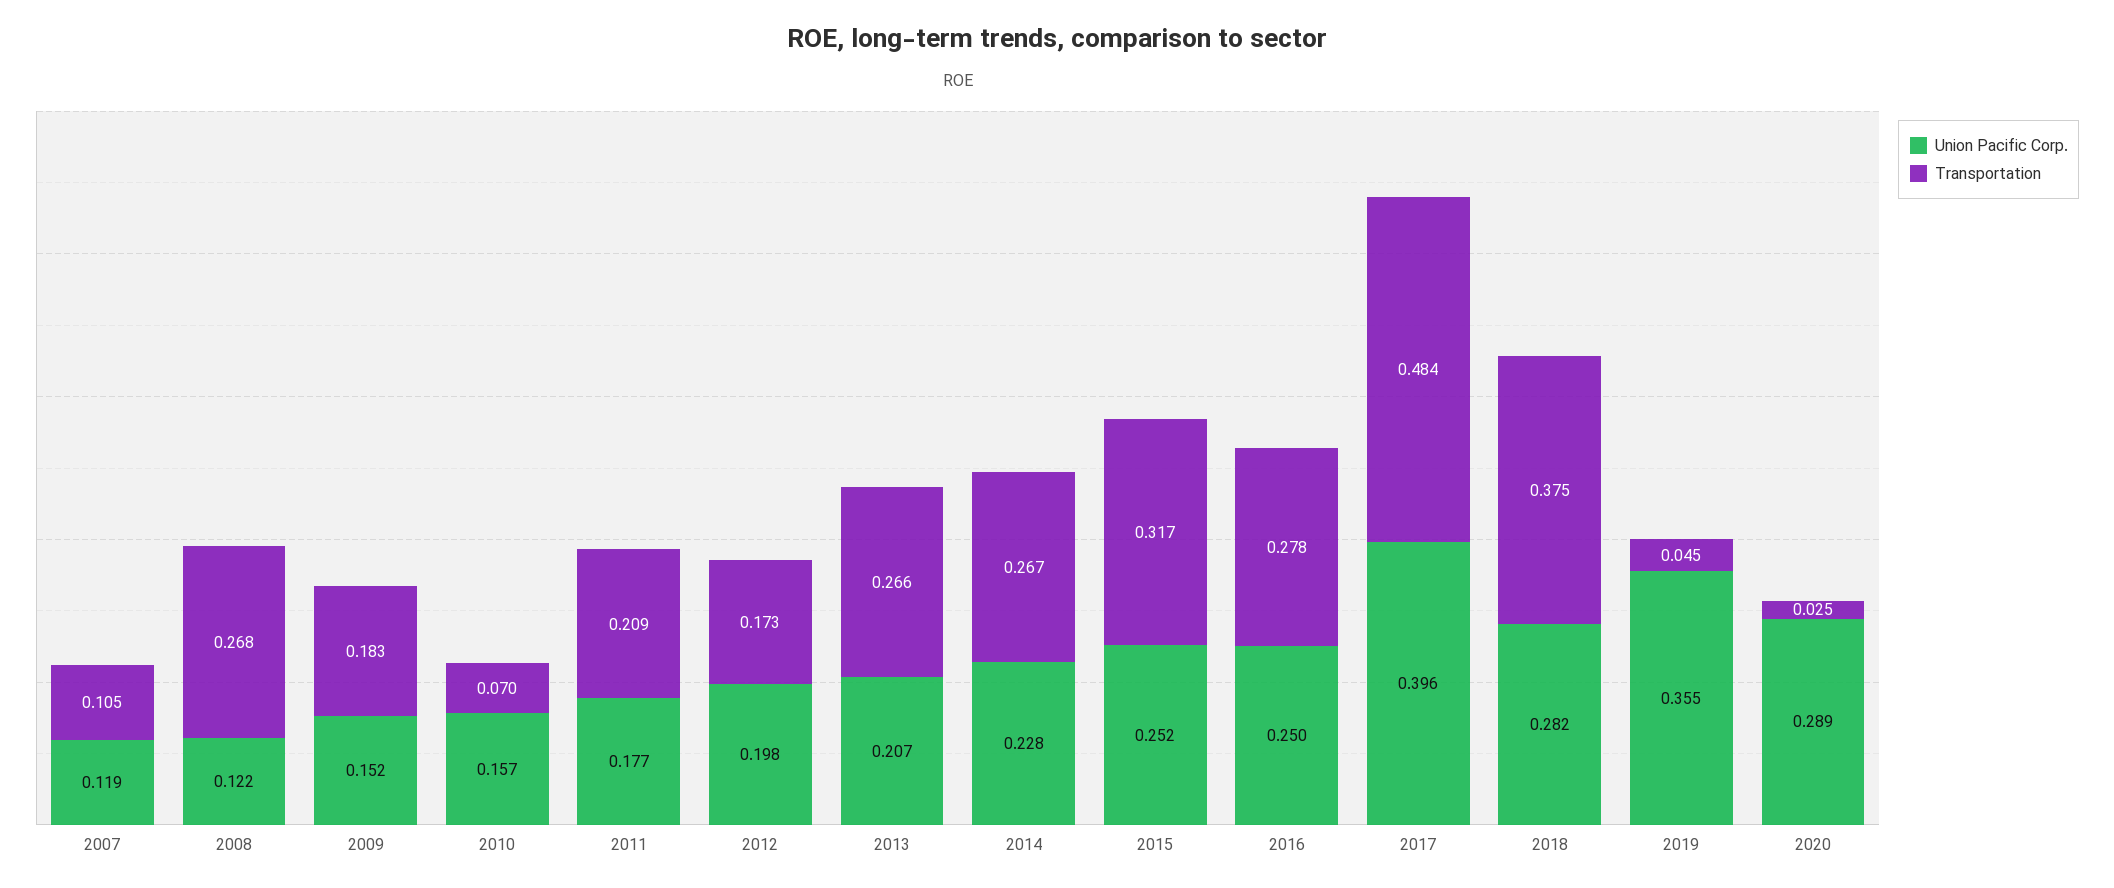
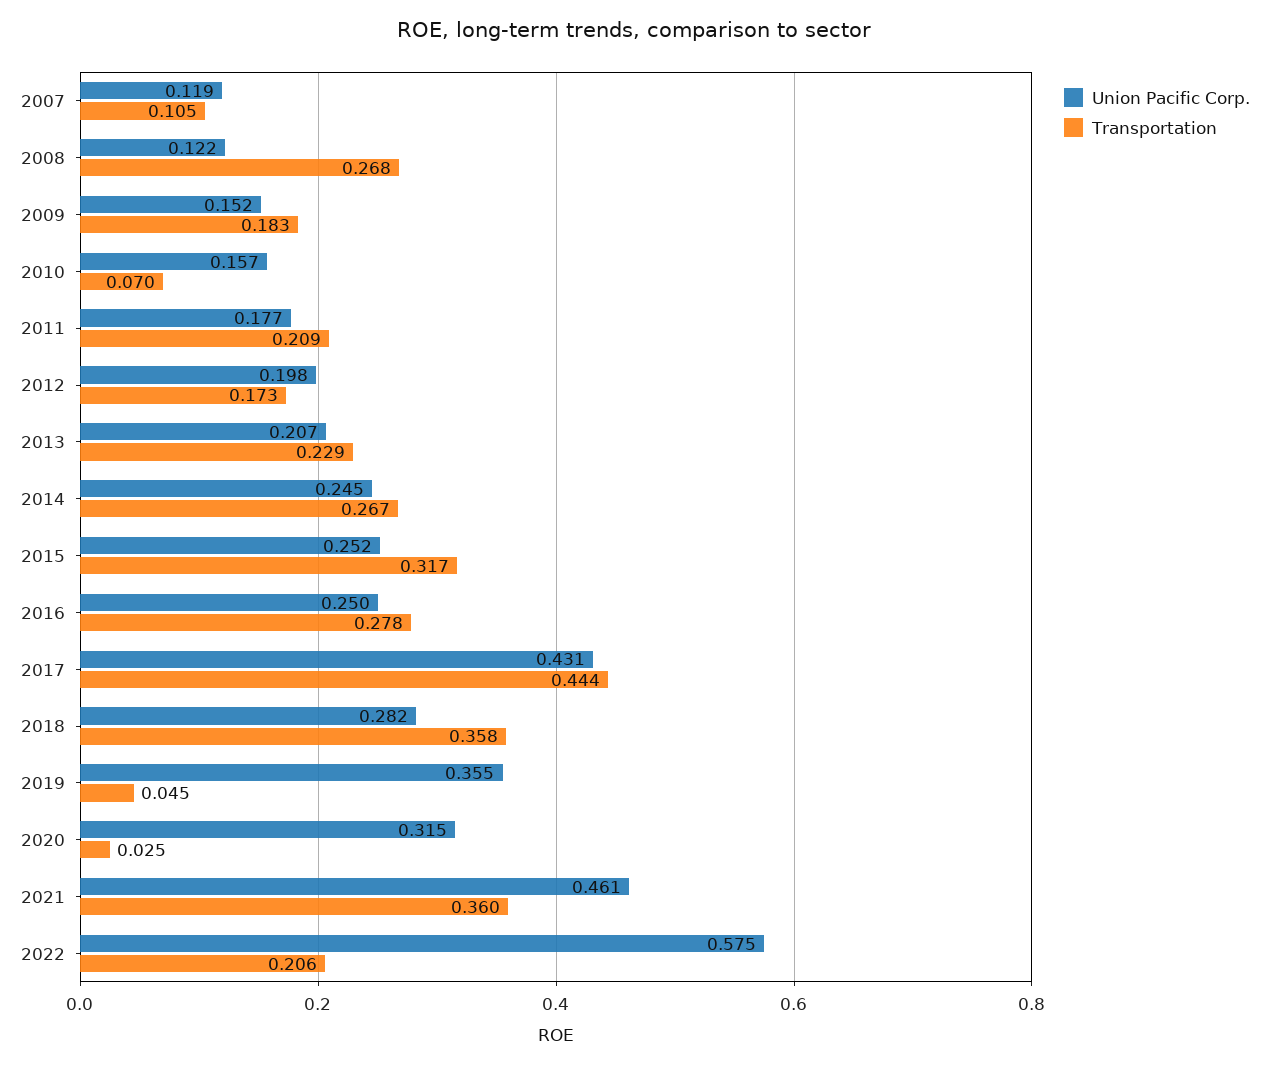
Transportation, 2013: 0.266 -> 0.229
Union Pacific Corp., 2014: 0.228 -> 0.245
Union Pacific Corp., 2017: 0.396 -> 0.431
Transportation, 2017: 0.484 -> 0.444
Transportation, 2018: 0.375 -> 0.358
Union Pacific Corp., 2020: 0.289 -> 0.315
Union Pacific Corp., 2021: none -> 0.461
Transportation, 2021: none -> 0.36
Union Pacific Corp., 2022: none -> 0.575
Transportation, 2022: none -> 0.206

